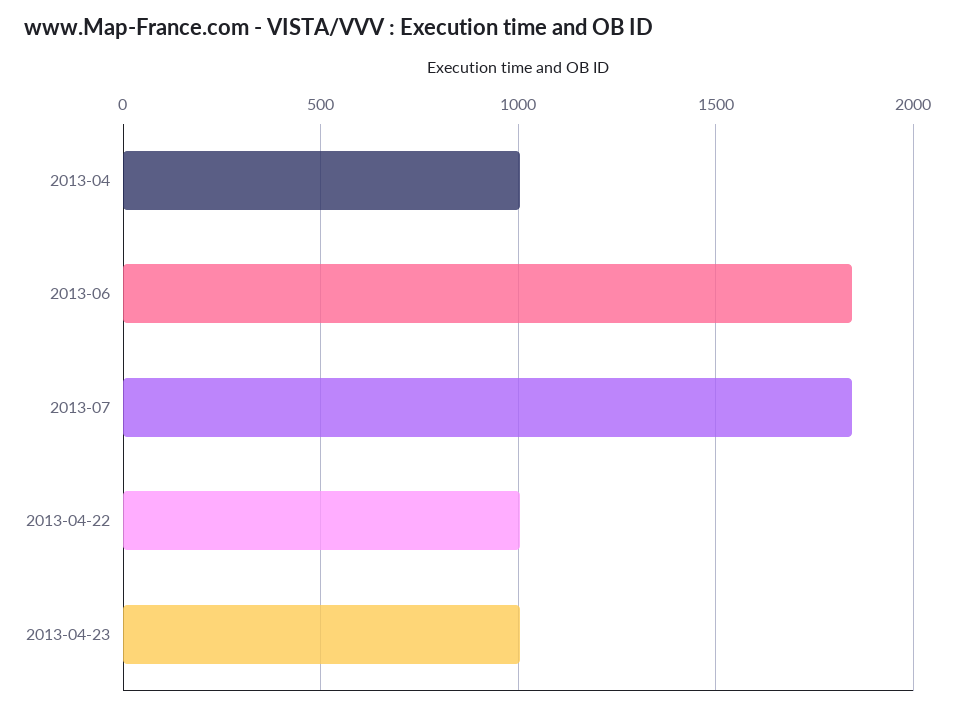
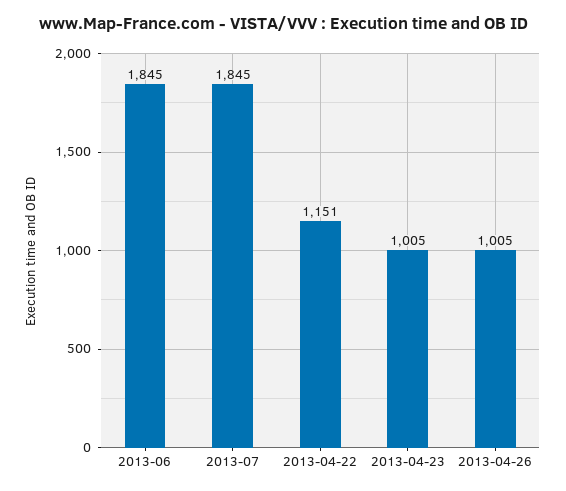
2013-04: 1000 -> none
2013-04-22: 1000 -> 1151
2013-04-26: none -> 1005

